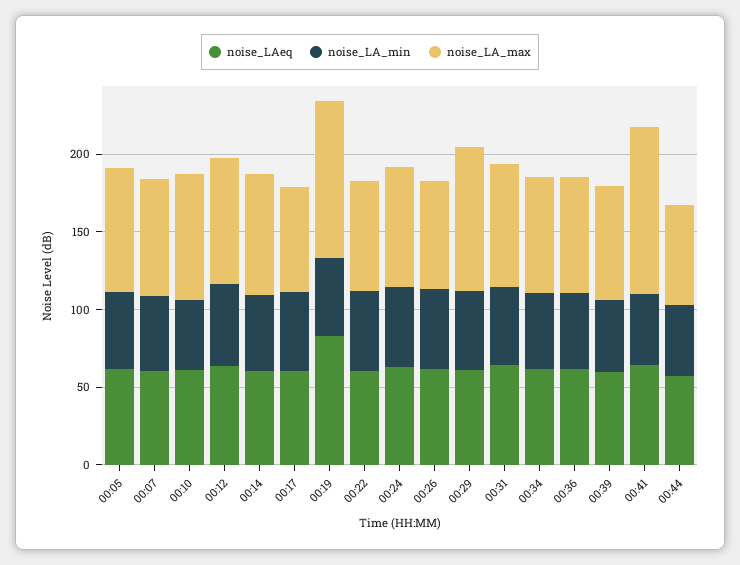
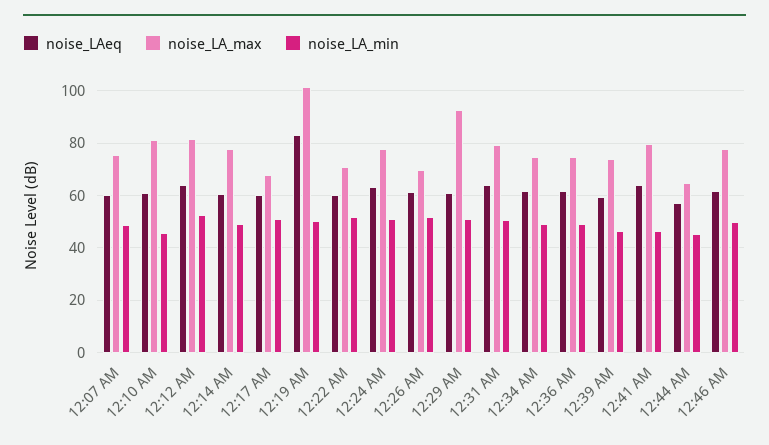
noise_LAeq, 00:05: 60 -> none
noise_LA_min, 00:05: 50 -> none
noise_LA_max, 00:05: 80 -> none
noise_LA_max, 00:41: 110 -> 80
noise_LAeq, 12:46 AM: none -> 62.5
noise_LA_max, 12:46 AM: none -> 77.5
noise_LA_min, 12:46 AM: none -> 50

